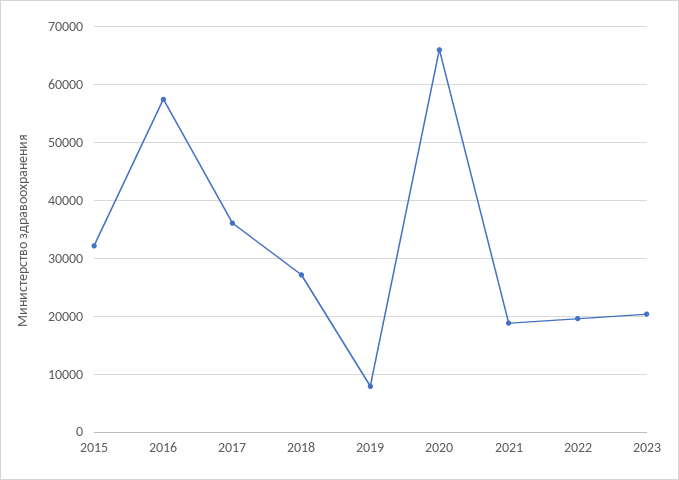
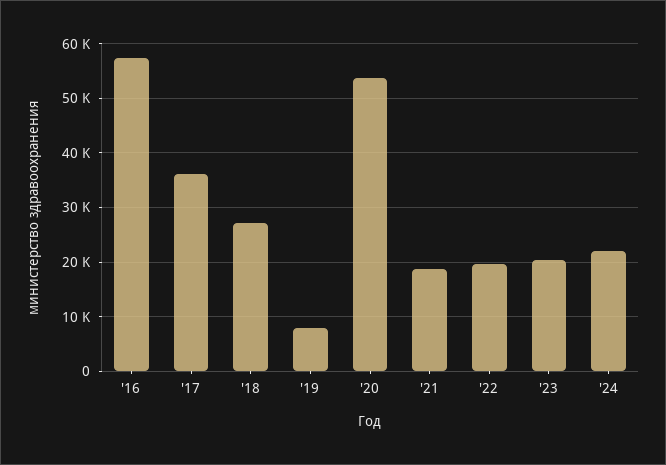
2015: 32000 -> none
2020: 66000 -> 54000
'24: none -> 22000

